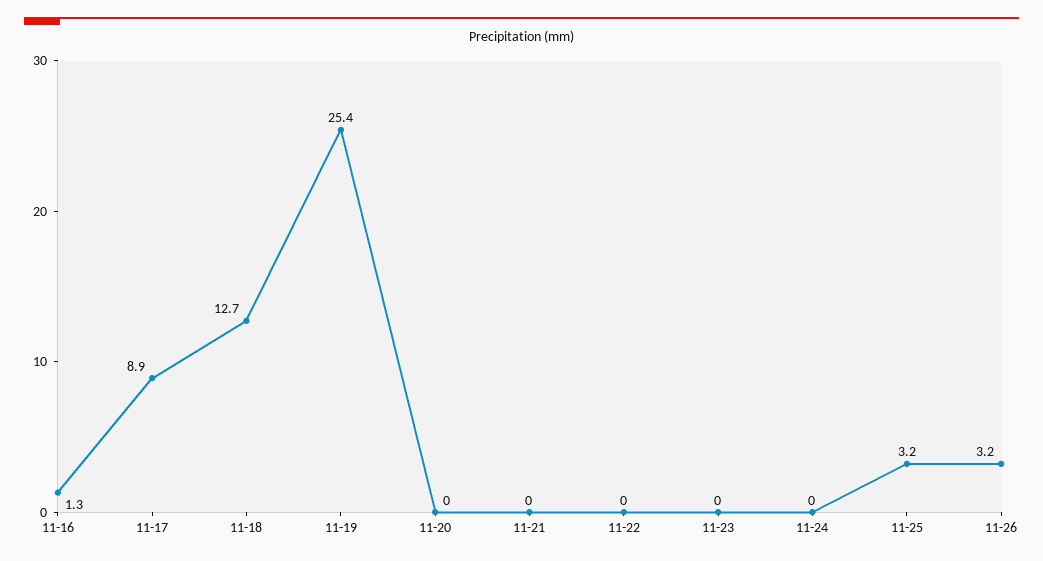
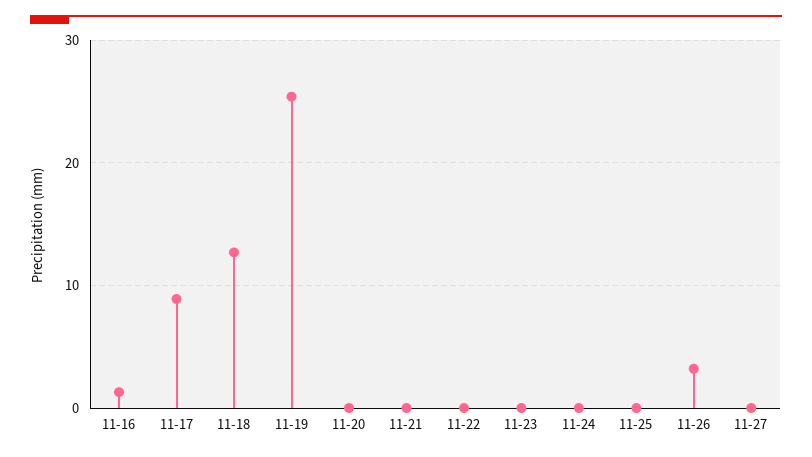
11-25: 3.2 -> 0
11-27: none -> 0

